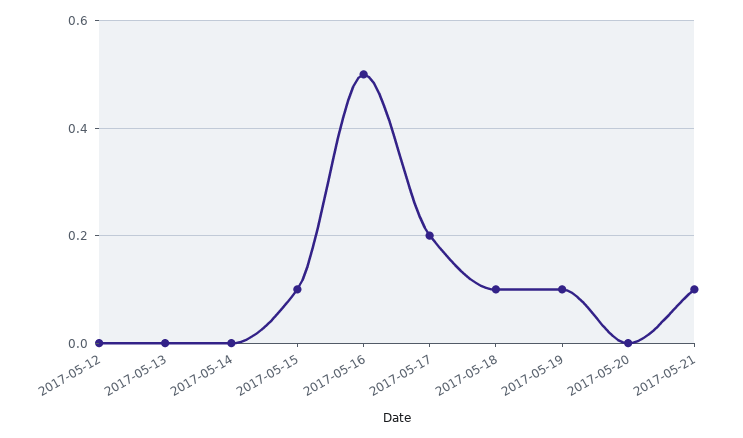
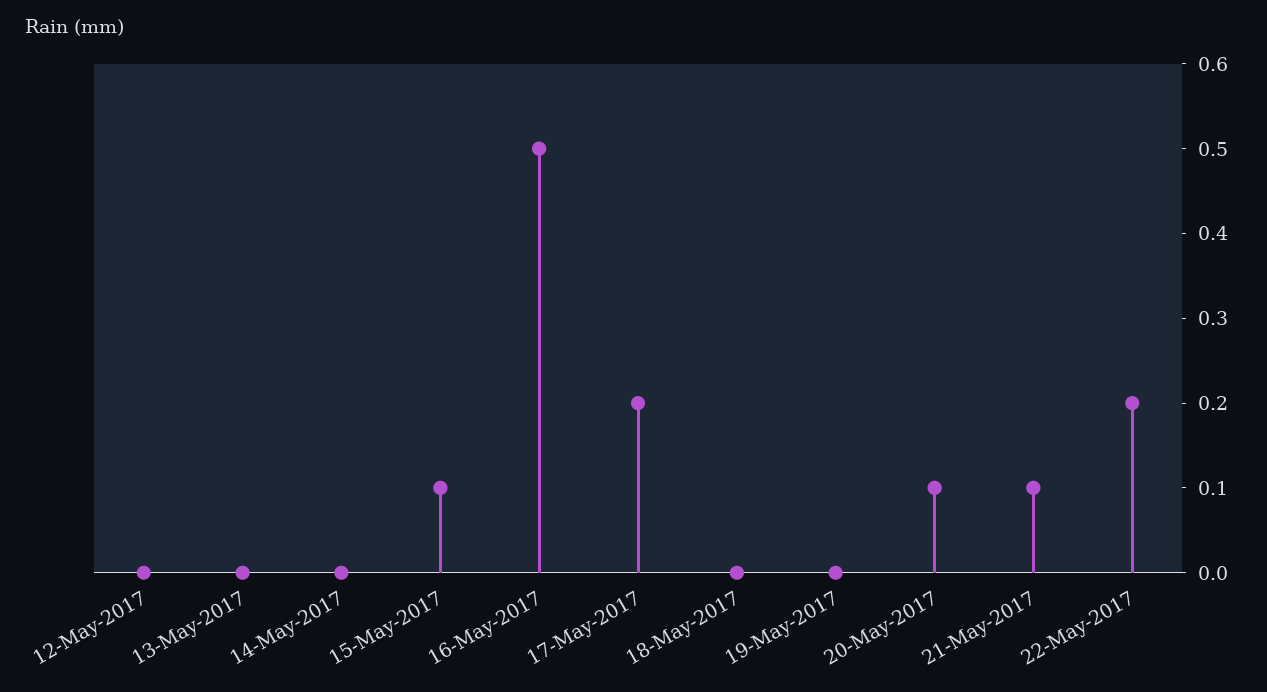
2017-05-18: 0.1 -> 0
2017-05-19: 0.1 -> 0
2017-05-20: 0 -> 0.1
22-May-2017: none -> 0.2

